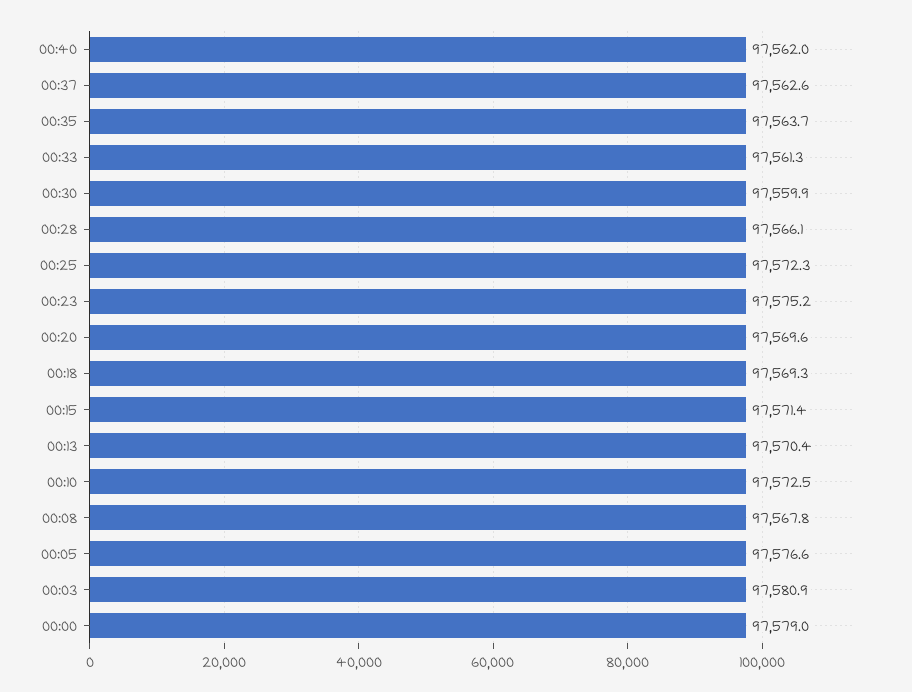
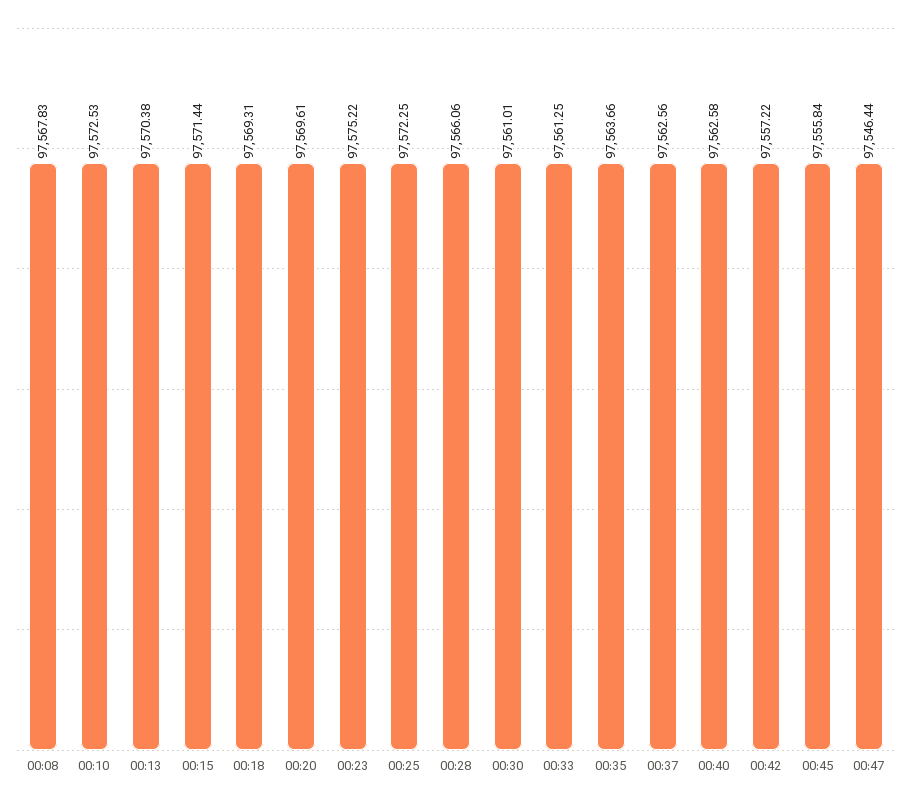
00:40: 97562 -> 97562.58
00:30: 97559.9 -> 97561.01
00:05: 97576.6 -> none
00:03: 97580.9 -> none
00:00: 97579 -> none
00:42: none -> 97557.22
00:45: none -> 97555.84
00:47: none -> 97546.44

